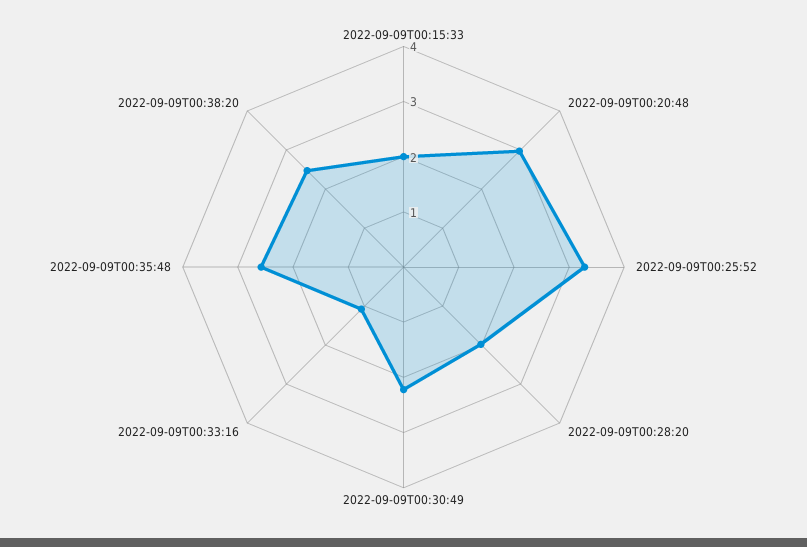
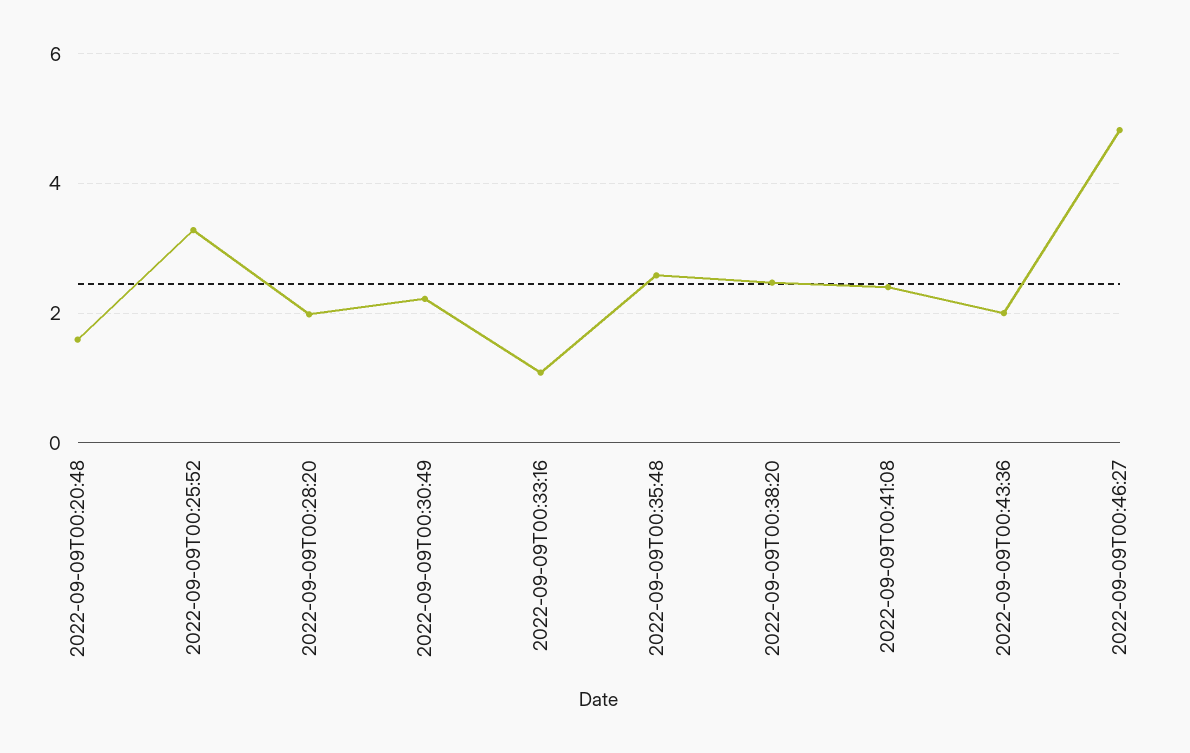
2022-09-09T00:15:33: 2 -> none
2022-09-09T00:20:48: 3 -> 1.6
2022-09-09T00:41:08: none -> 2.4
2022-09-09T00:43:36: none -> 2
2022-09-09T00:46:27: none -> 4.8

